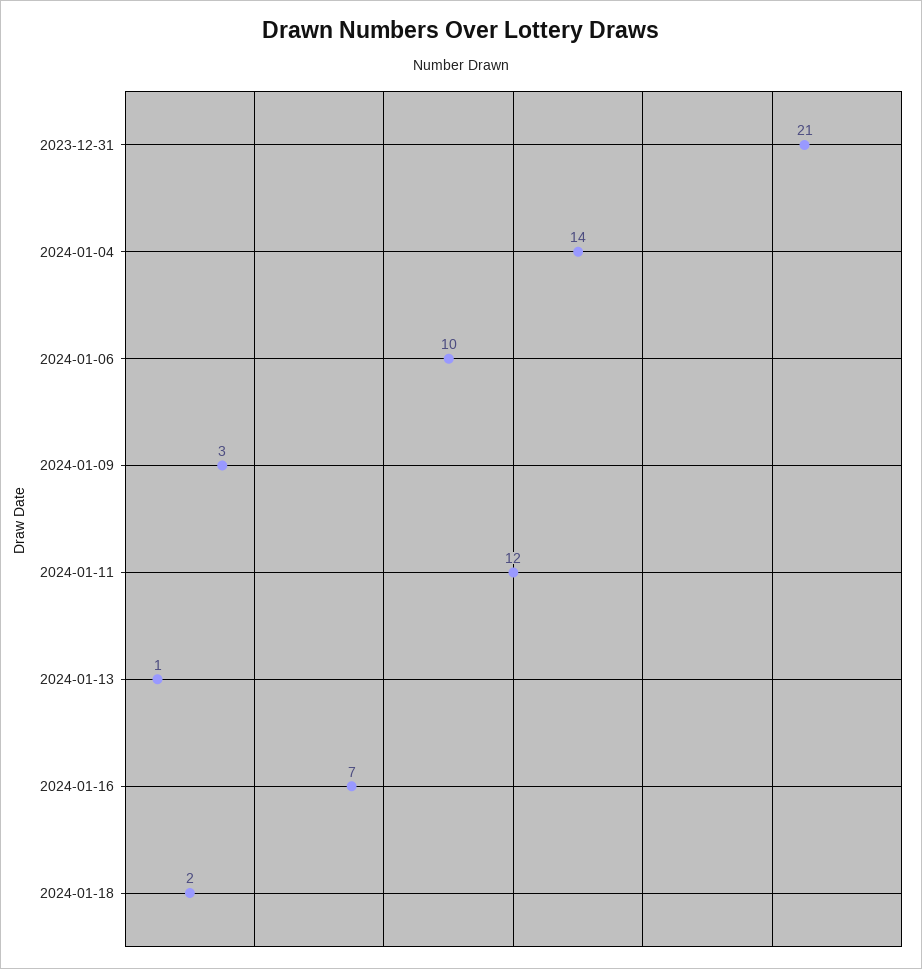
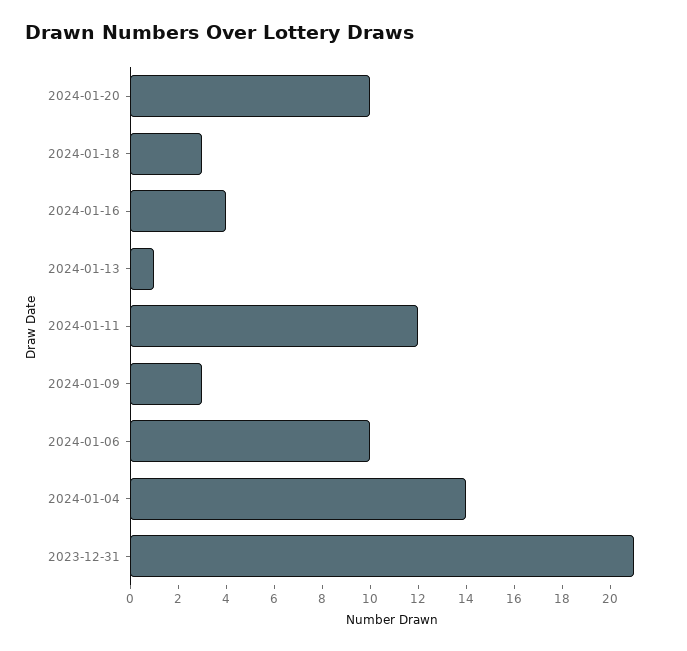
2024-01-16: 7 -> 4
2024-01-18: 2 -> 3
2024-01-20: none -> 10

